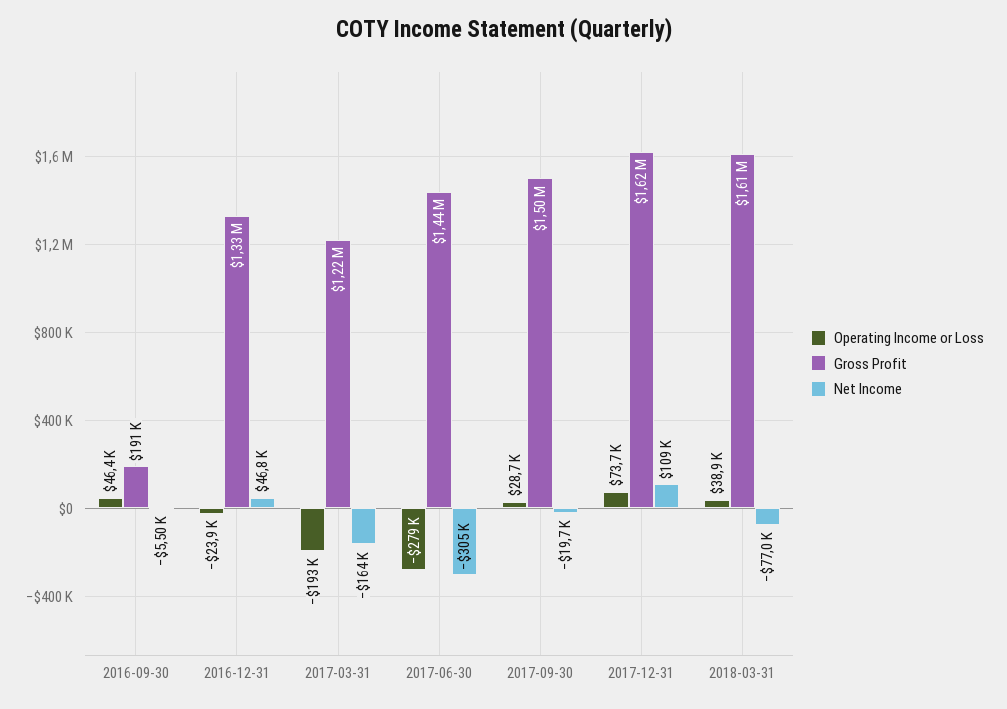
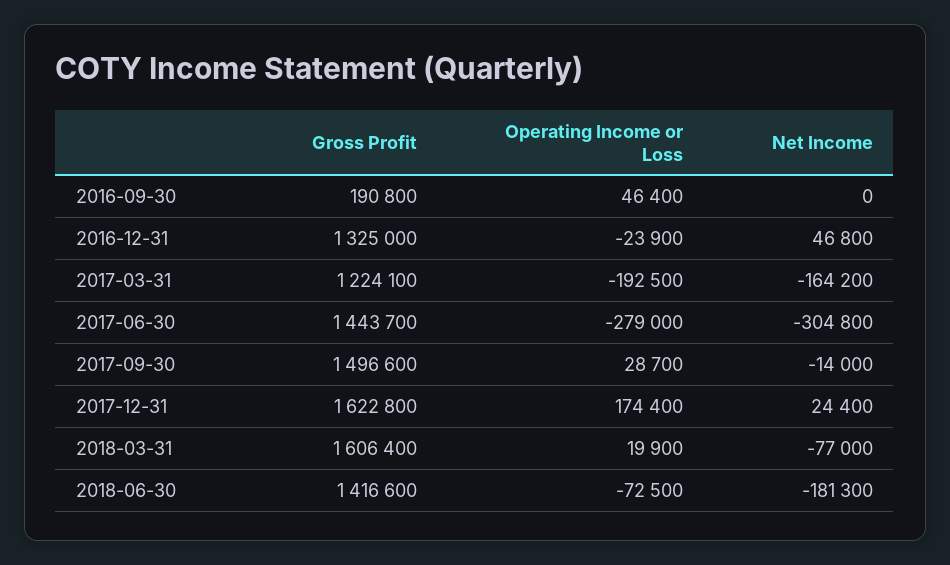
Net Income, 2016-09-30: -5500 -> 0
Net Income, 2017-09-30: -19700 -> -14000
Operating Income or Loss, 2017-12-31: 73700 -> 174400
Net Income, 2017-12-31: 109000 -> 24400
Operating Income or Loss, 2018-03-31: 38900 -> 19900
Gross Profit, 2018-06-30: none -> 1416600
Operating Income or Loss, 2018-06-30: none -> -72500
Net Income, 2018-06-30: none -> -181300

